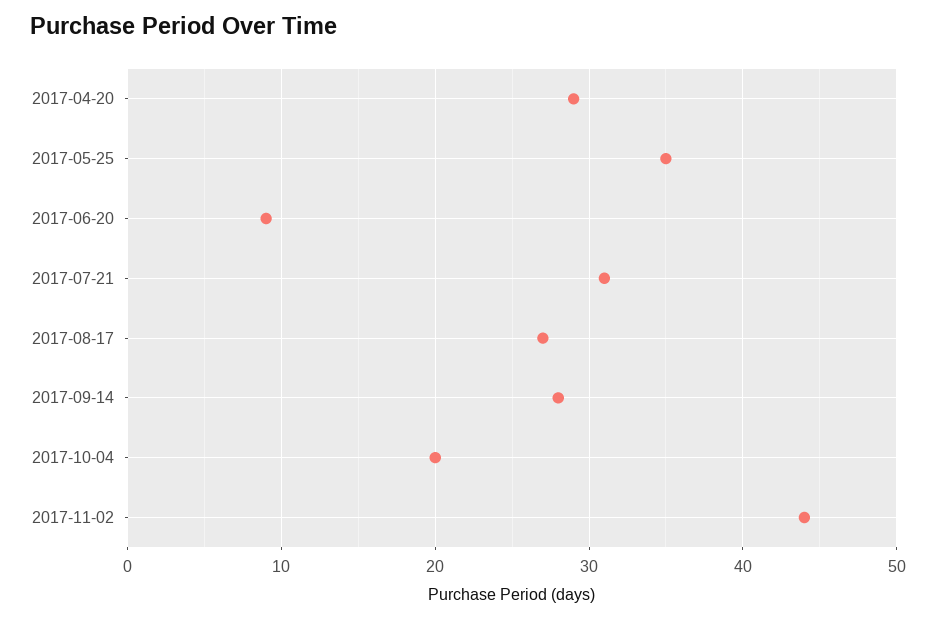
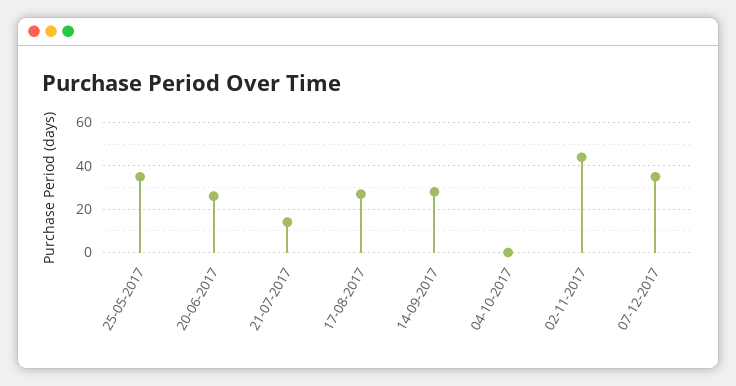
2017-04-20: 29 -> none
2017-06-20: 9 -> 25
2017-07-21: 31 -> 15
2017-10-04: 20 -> 0
07-12-2017: none -> 35

